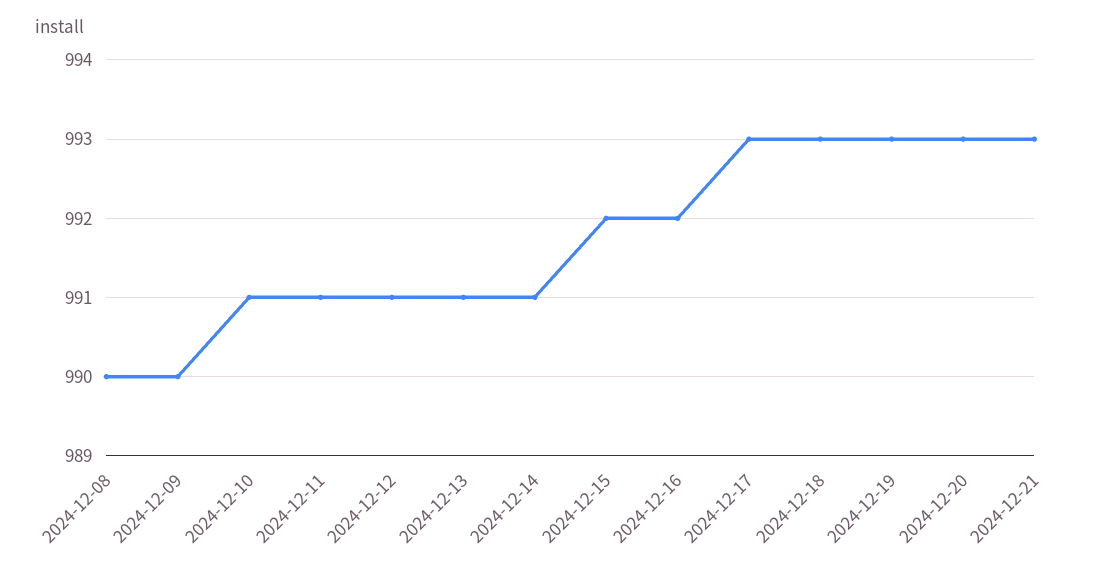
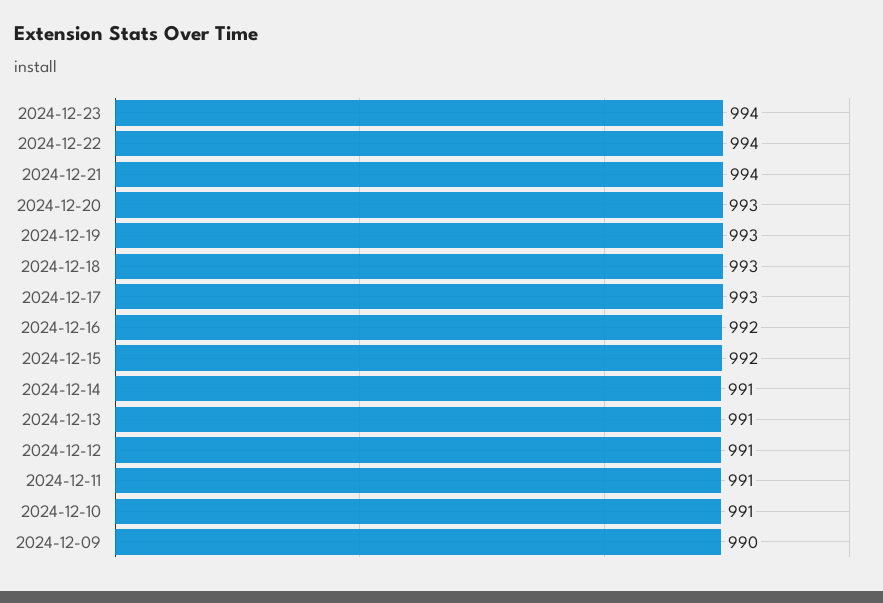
2024-12-08: 990 -> none
2024-12-21: 993 -> 994
2024-12-23: none -> 994
2024-12-22: none -> 994

